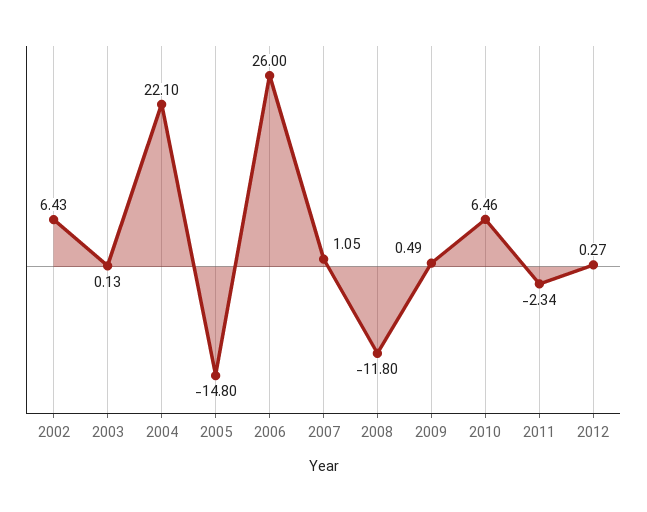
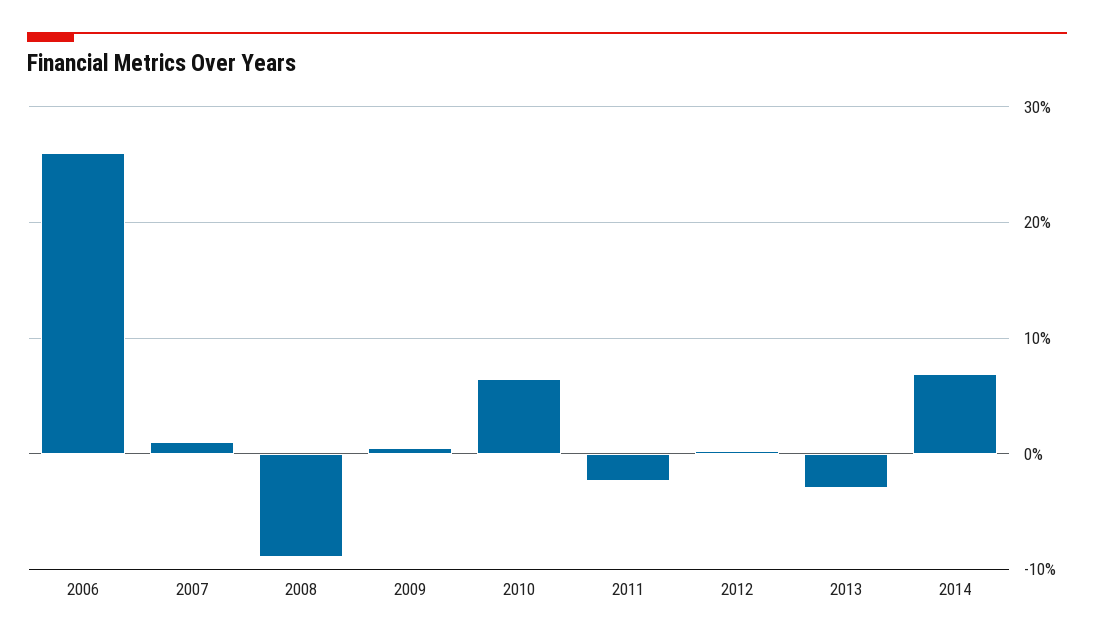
2002: 6.43 -> none
2003: 0.13 -> none
2004: 22.1 -> none
2005: -14.8 -> none
2008: -11.8 -> -9
2013: none -> -3
2014: none -> 7

